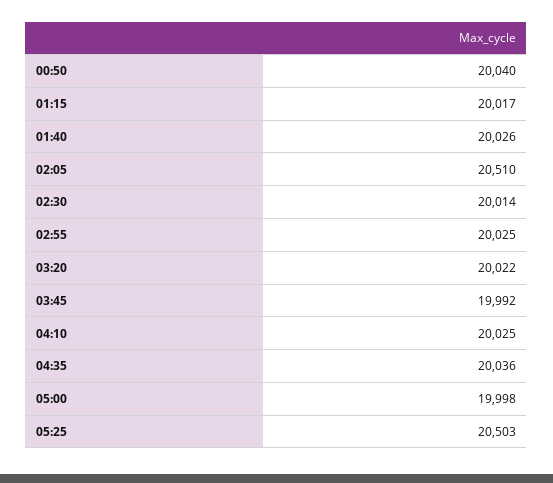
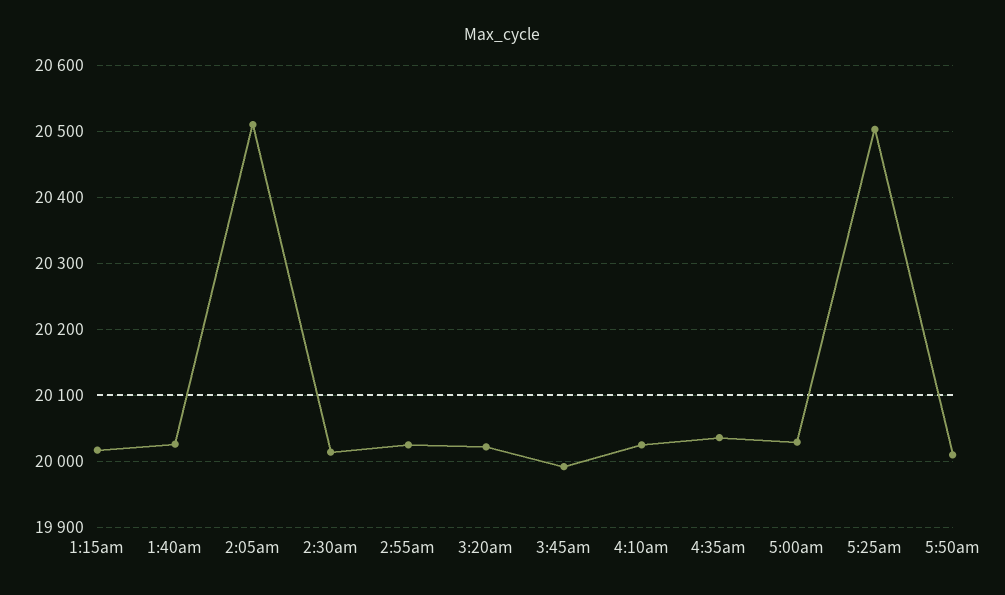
00:50: 20040 -> none
05:00: 19998 -> 20030
5:50am: none -> 20010

